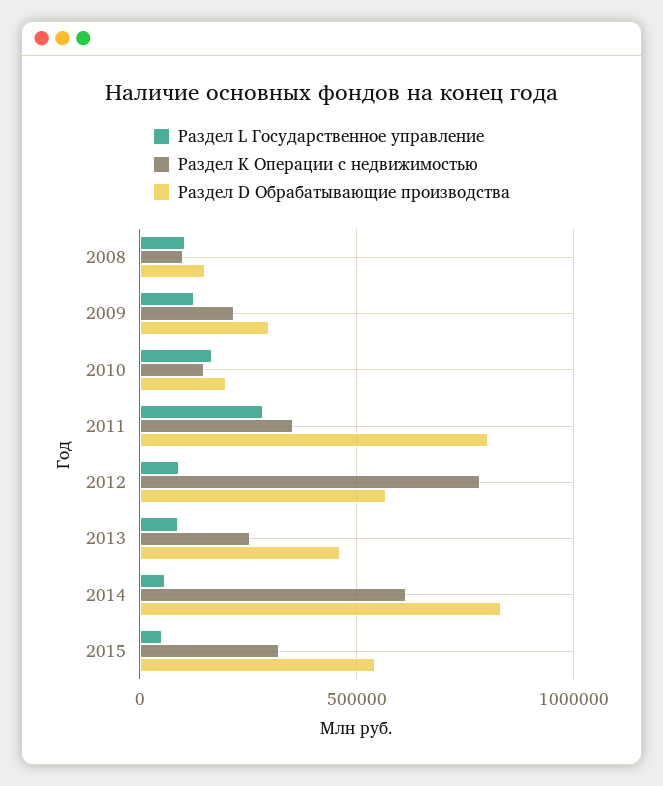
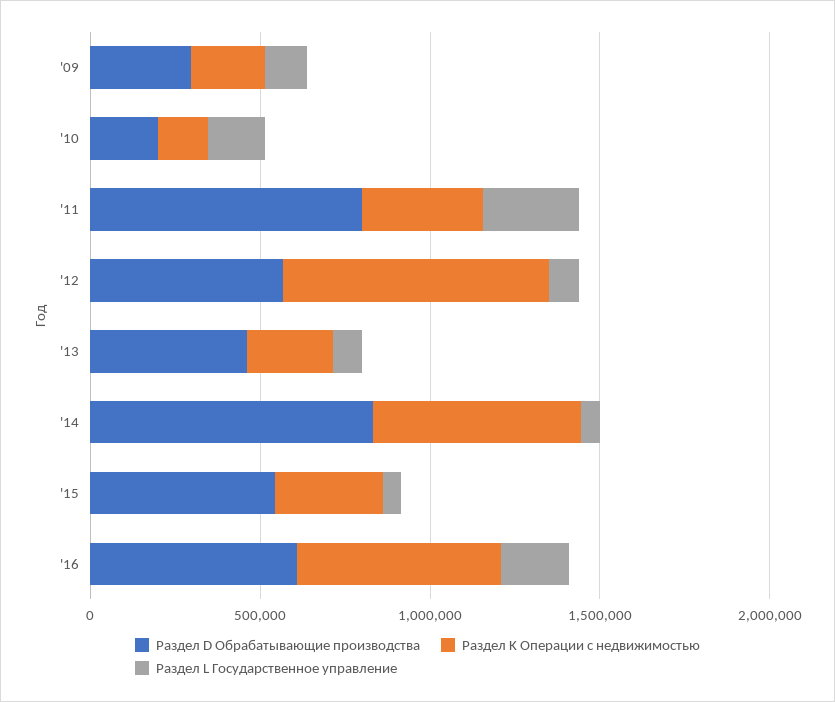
Раздел L Государственное управление, 2008: 100000 -> none
Раздел K Операции с недвижимостью, 2008: 100000 -> none
Раздел D Обрабатывающие производства, 2008: 150000 -> none
Раздел D Обрабатывающие производства, '16: none -> 600000
Раздел K Операции с недвижимостью, '16: none -> 600000
Раздел L Государственное управление, '16: none -> 200000

